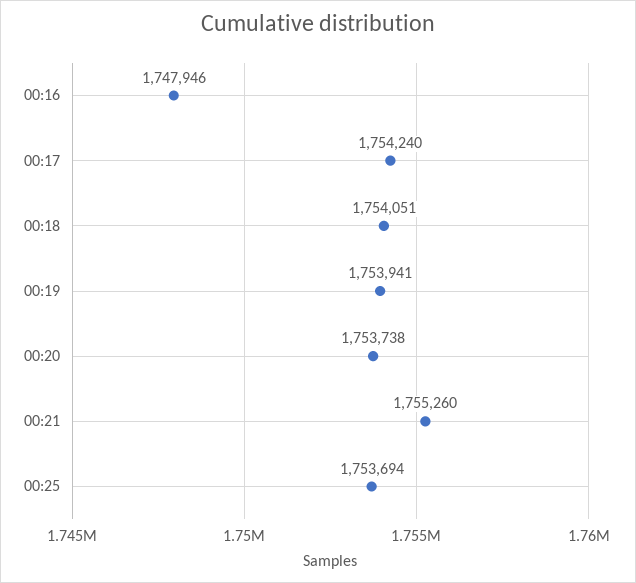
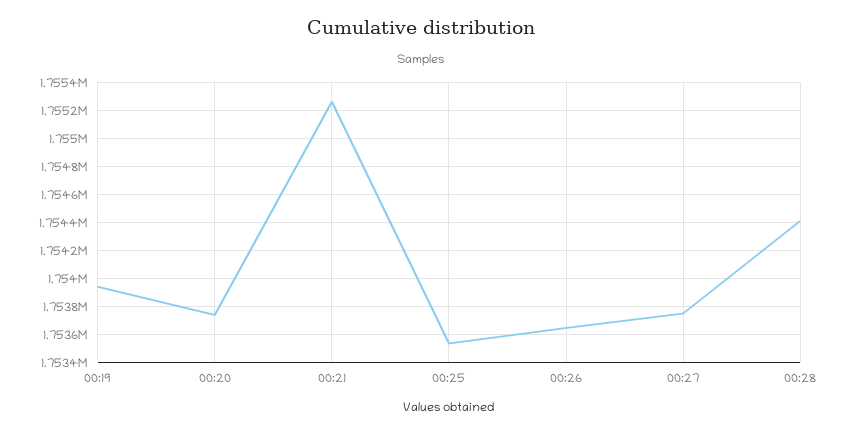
00:16: 1747946 -> none
00:17: 1754240 -> none
00:18: 1754051 -> none
00:25: 1753694 -> 1753550
00:26: none -> 1753650
00:27: none -> 1753750
00:28: none -> 1754400

